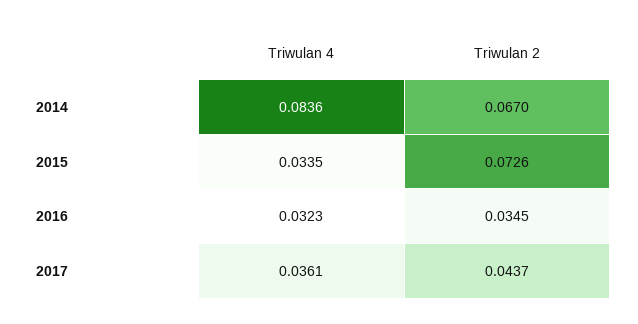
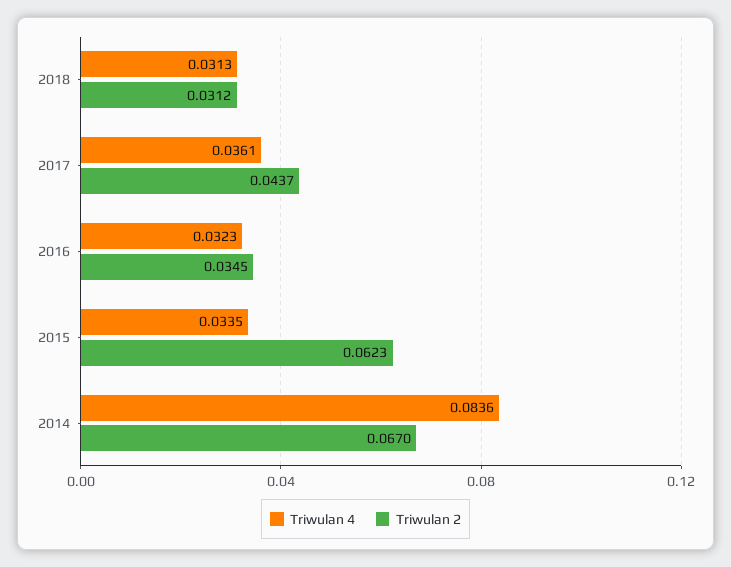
Triwulan 2, 2015: 0.0726 -> 0.0623
Triwulan 4, 2018: none -> 0.0313
Triwulan 2, 2018: none -> 0.0312

